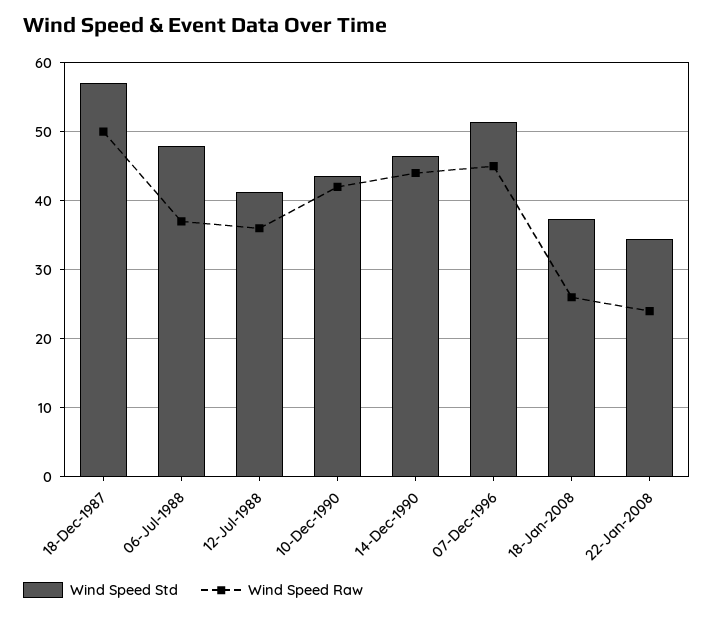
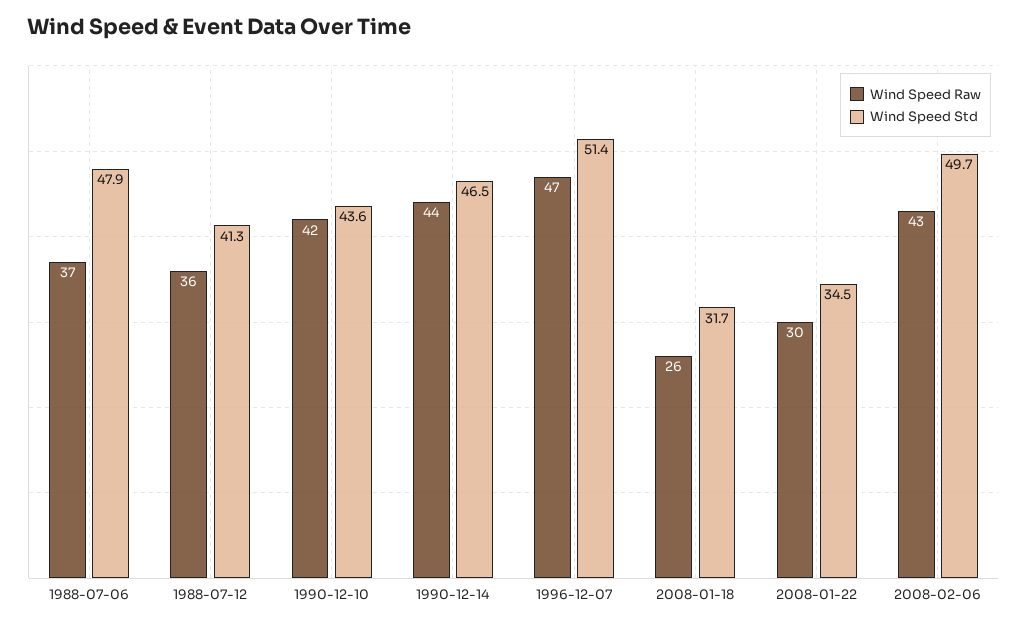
Wind Speed Std, 18-Dec-1987: 57 -> none
Wind Speed Raw, 18-Dec-1987: 50 -> none
Wind Speed Raw, 07-Dec-1996: 45 -> 47
Wind Speed Std, 18-Jan-2008: 37 -> 31.7
Wind Speed Raw, 22-Jan-2008: 24 -> 30
Wind Speed Raw, 2008-02-06: none -> 43
Wind Speed Std, 2008-02-06: none -> 49.7

